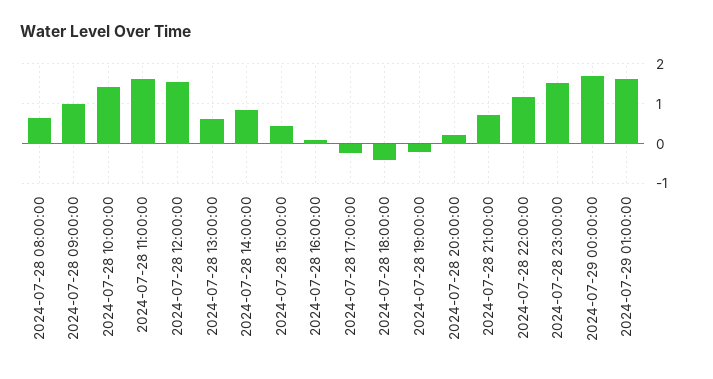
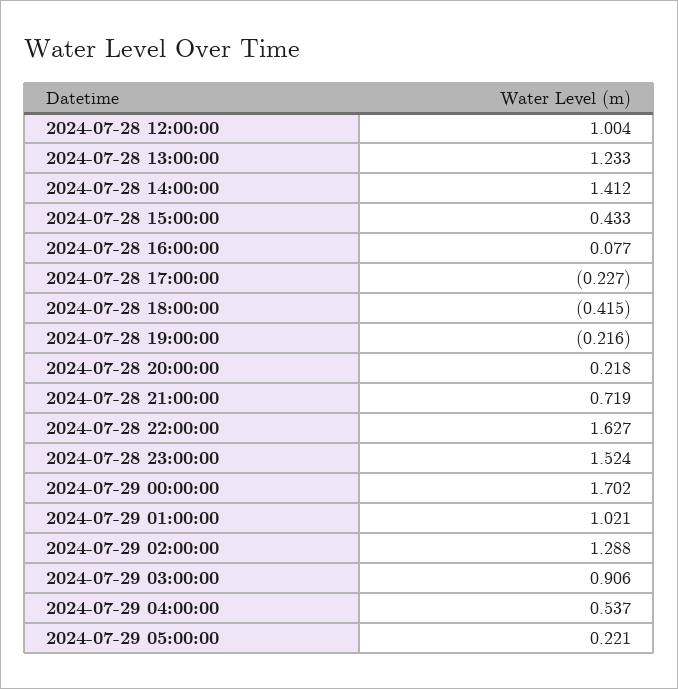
2024-07-28 08:00:00: 0.6 -> none
2024-07-28 09:00:00: 1 -> none
2024-07-28 10:00:00: 1.4 -> none
2024-07-28 11:00:00: 1.6 -> none
2024-07-28 12:00:00: 1.6 -> 1.004
2024-07-28 13:00:00: 0.6 -> 1.233
2024-07-28 14:00:00: 0.8 -> 1.412
2024-07-28 22:00:00: 1.2 -> 1.627
2024-07-29 01:00:00: 1.6 -> 1.021
2024-07-29 02:00:00: none -> 1.288
2024-07-29 03:00:00: none -> 0.906
2024-07-29 04:00:00: none -> 0.537
2024-07-29 05:00:00: none -> 0.221

